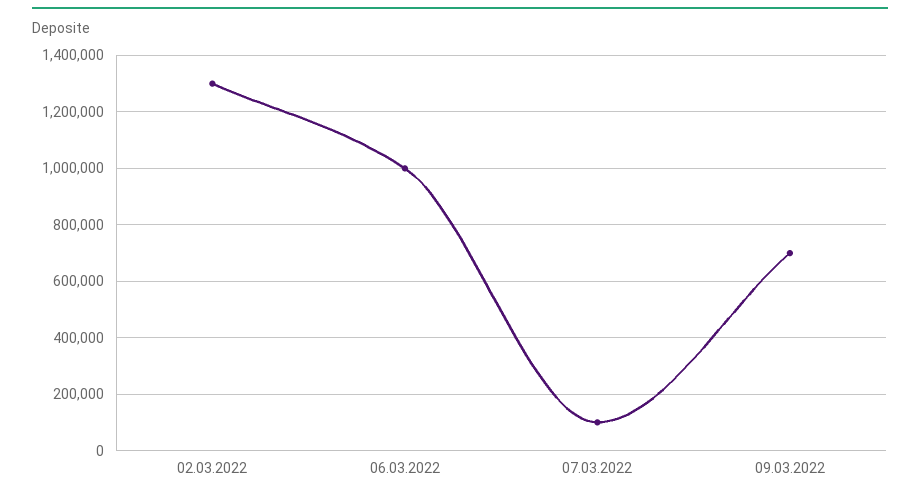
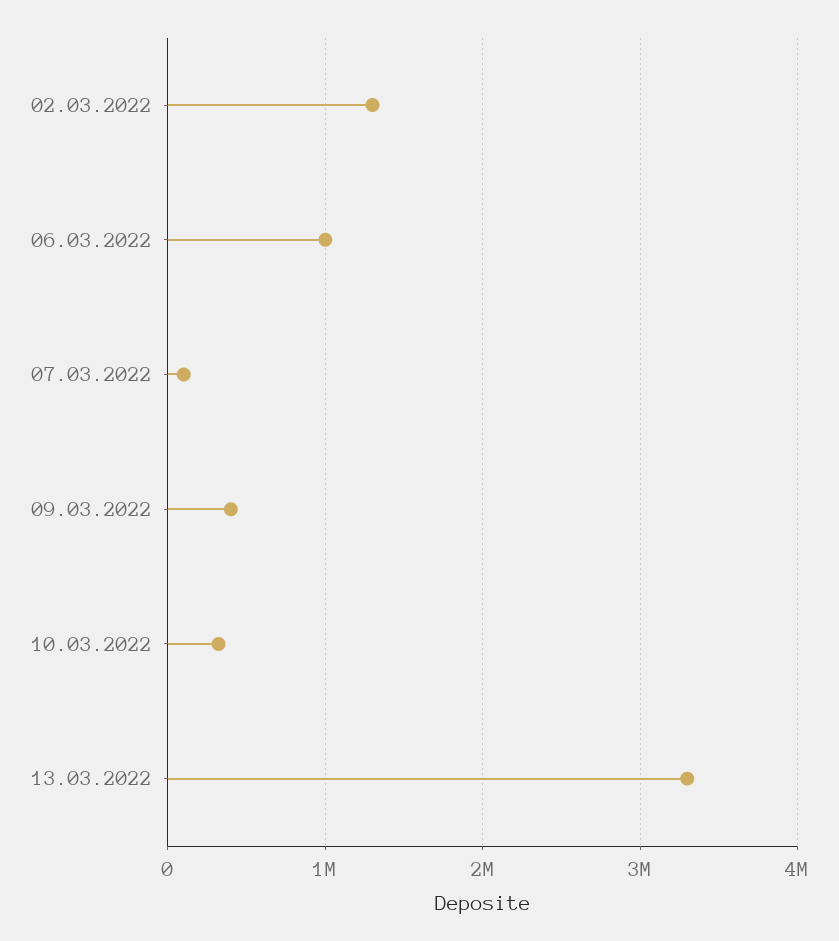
09.03.2022: 700000 -> 400000
10.03.2022: none -> 300000
13.03.2022: none -> 3300000

